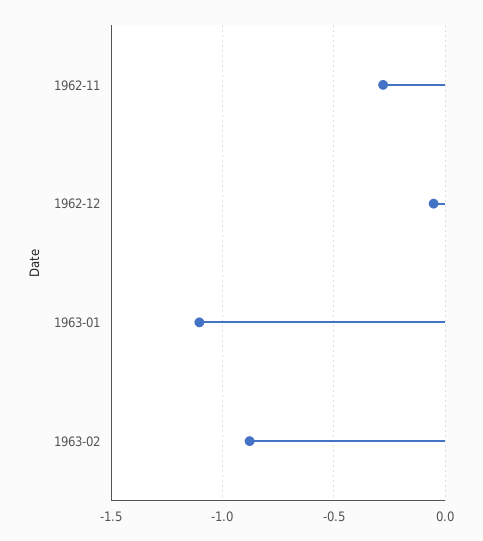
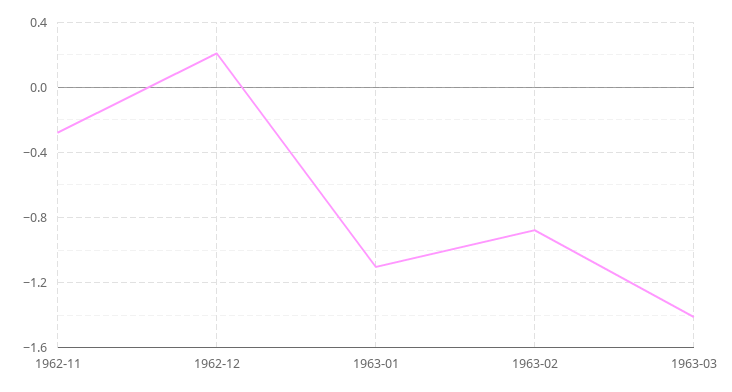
1962-12: -0.05 -> 0.2
1963-03: none -> -1.4

